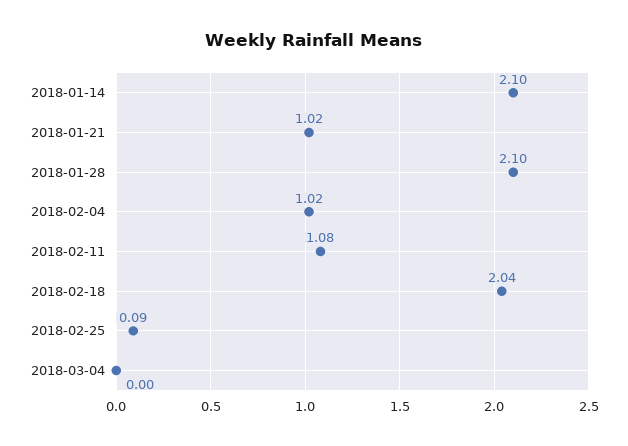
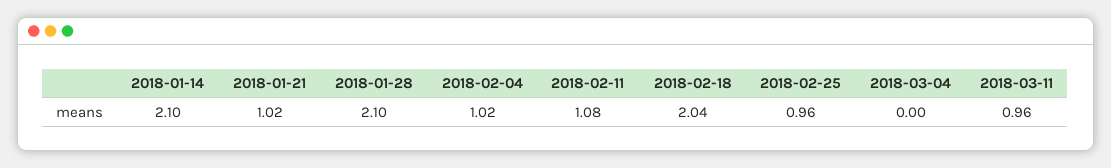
2018-02-25: 0.09 -> 0.96
2018-03-11: none -> 0.96

